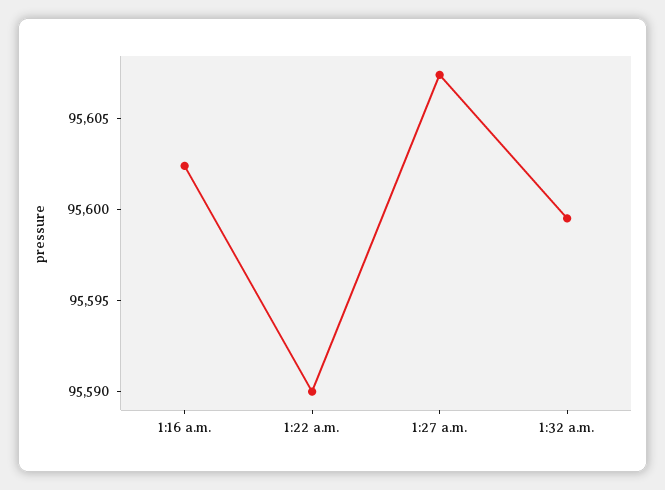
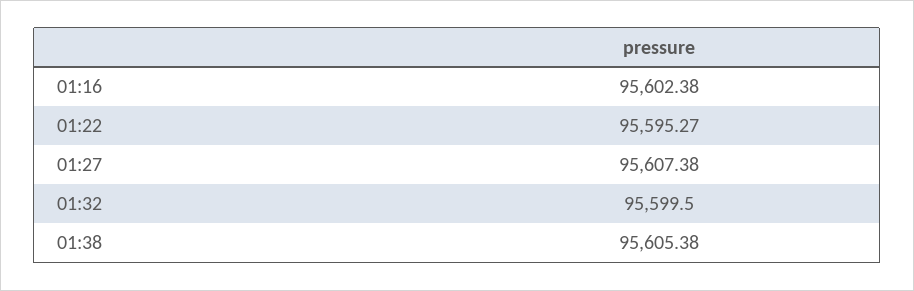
1:22 a.m.: 95590 -> 95595.27
01:38: none -> 95605.38

